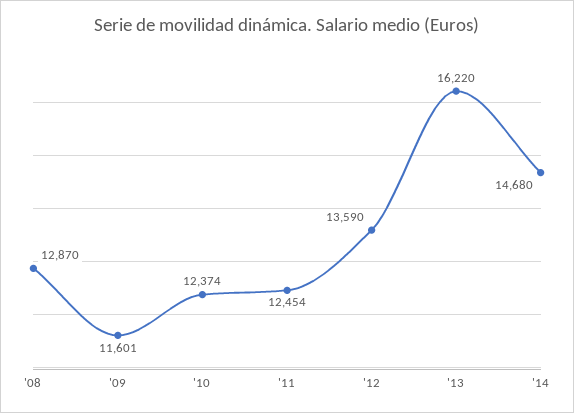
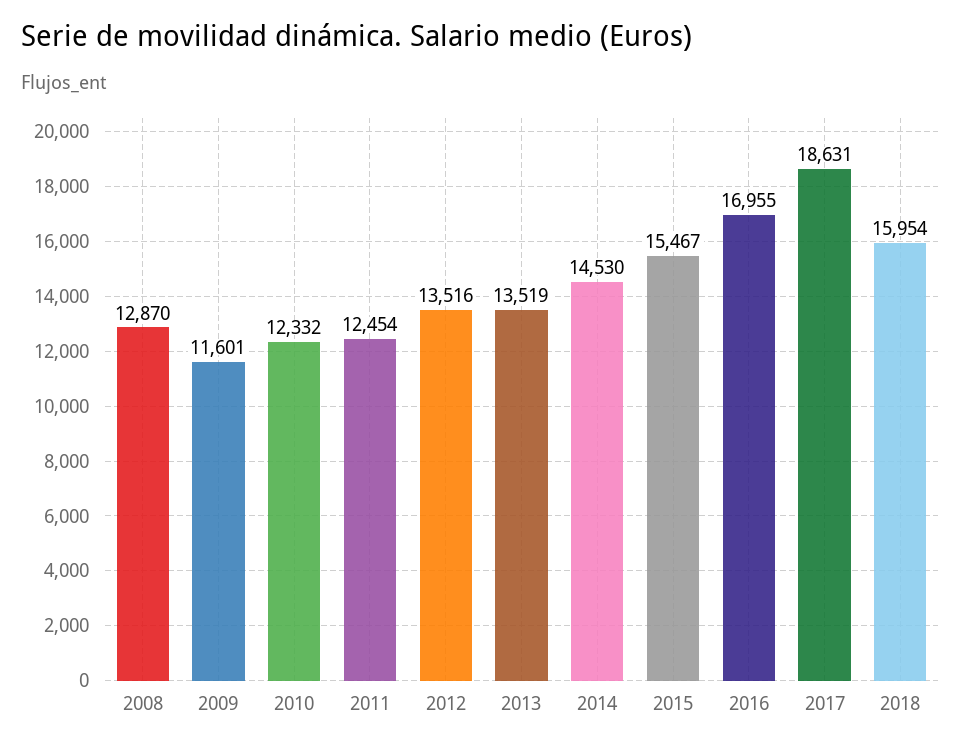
'10: 12374 -> 12332
'12: 13590 -> 13516
'13: 16220 -> 13519
'14: 14680 -> 14530
2015: none -> 15467
2016: none -> 16955
2017: none -> 18631
2018: none -> 15954

